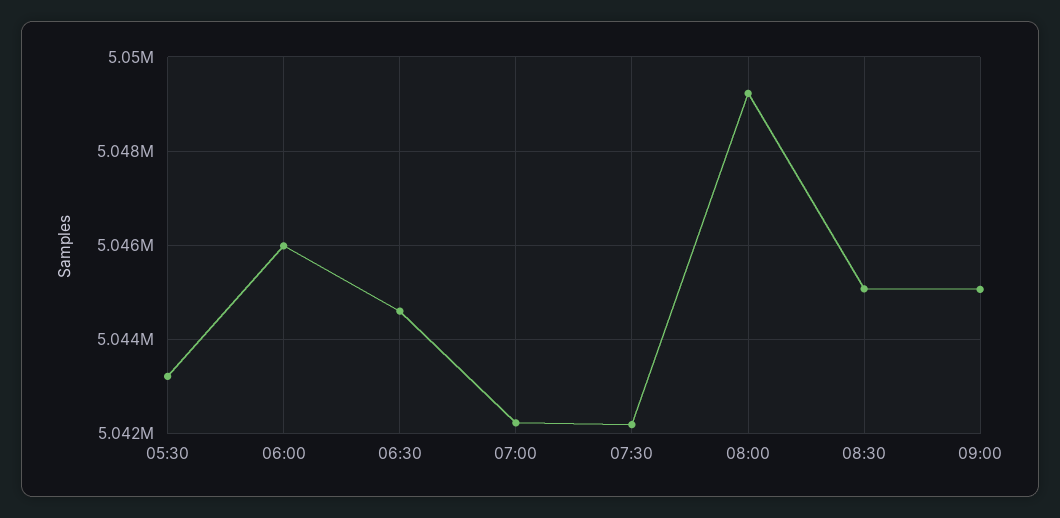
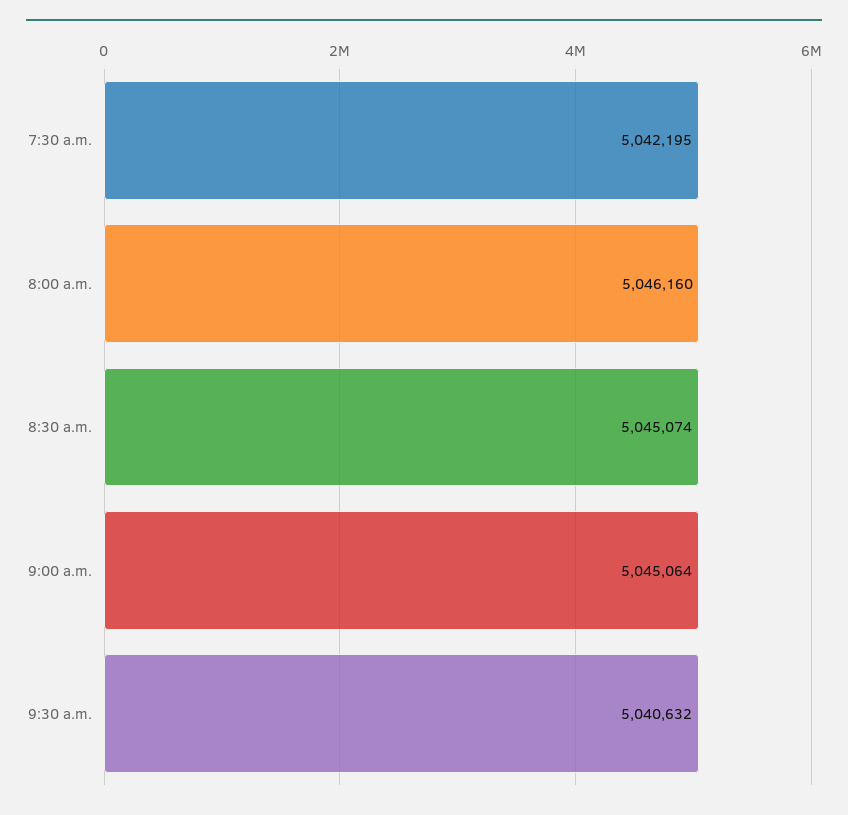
05:30: 5043200 -> none
06:00: 5046000 -> none
06:30: 5044600 -> none
07:00: 5042200 -> none
08:00: 5049200 -> 5046160
9:30 a.m.: none -> 5040632

